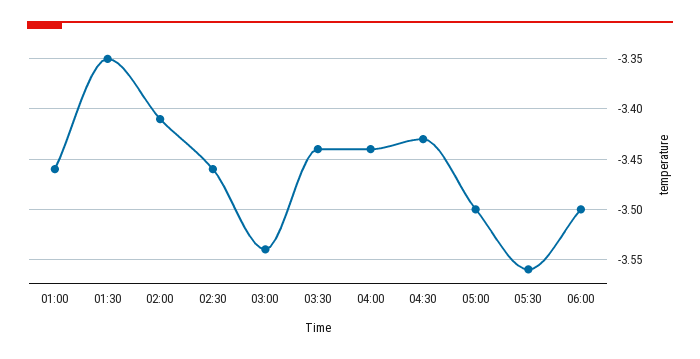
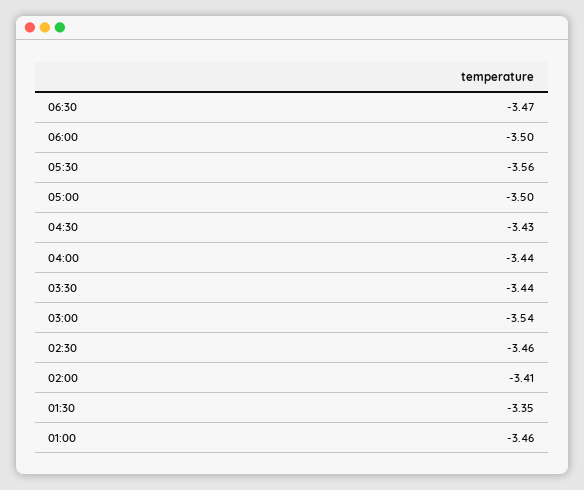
06:30: none -> -3.47

